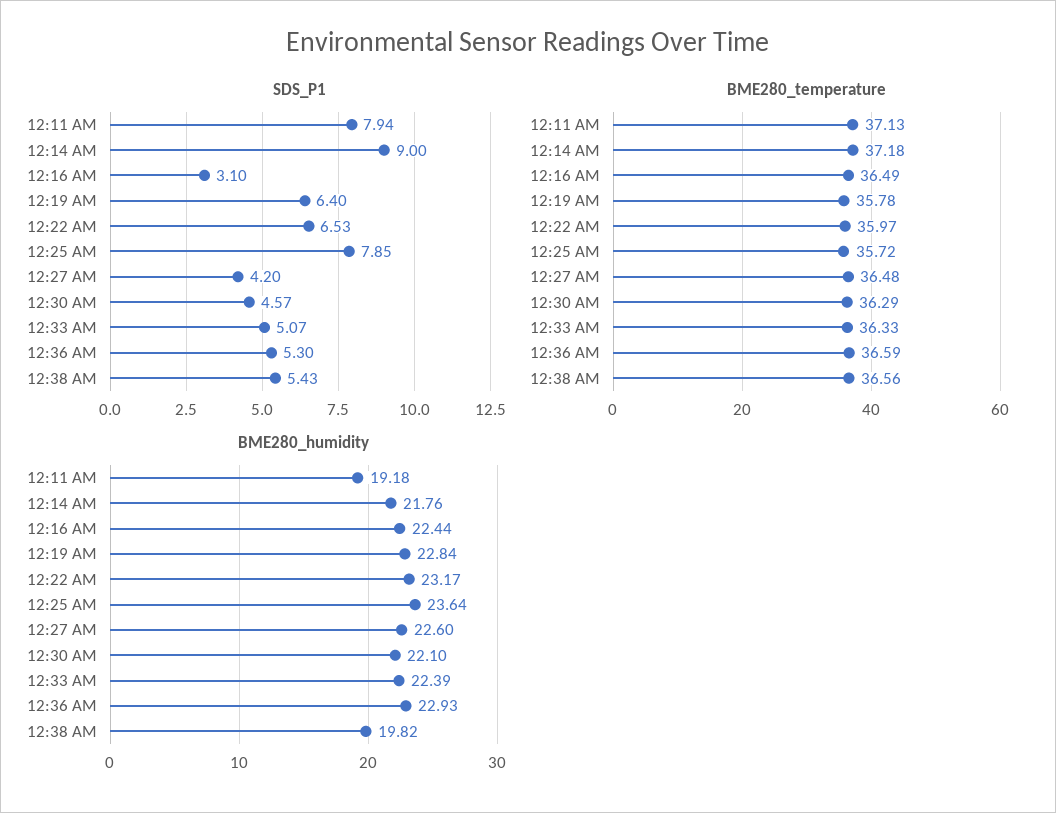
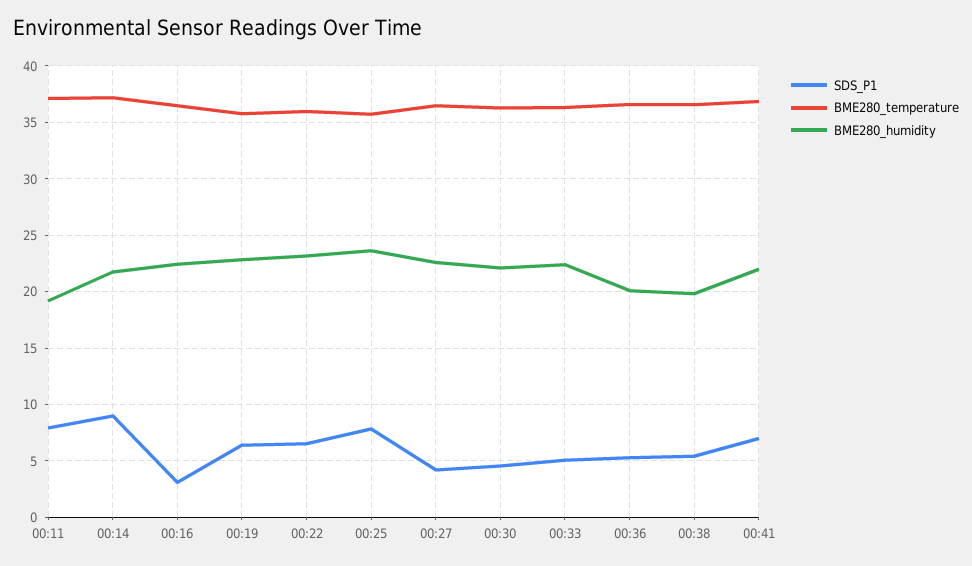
BME280_humidity, 12:36 AM: 22.93 -> 20
SDS_P1, 00:41: none -> 7
BME280_temperature, 00:41: none -> 37
BME280_humidity, 00:41: none -> 22

